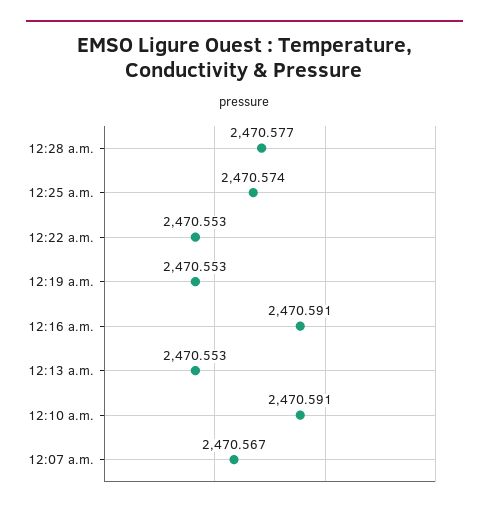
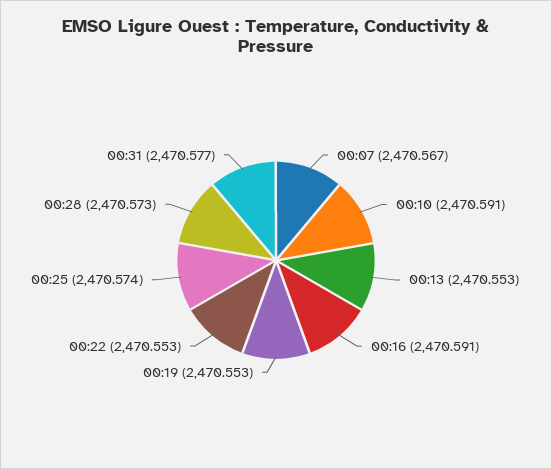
12:28 a.m.: 2470.577 -> 2470.573
00:31: none -> 2470.577

